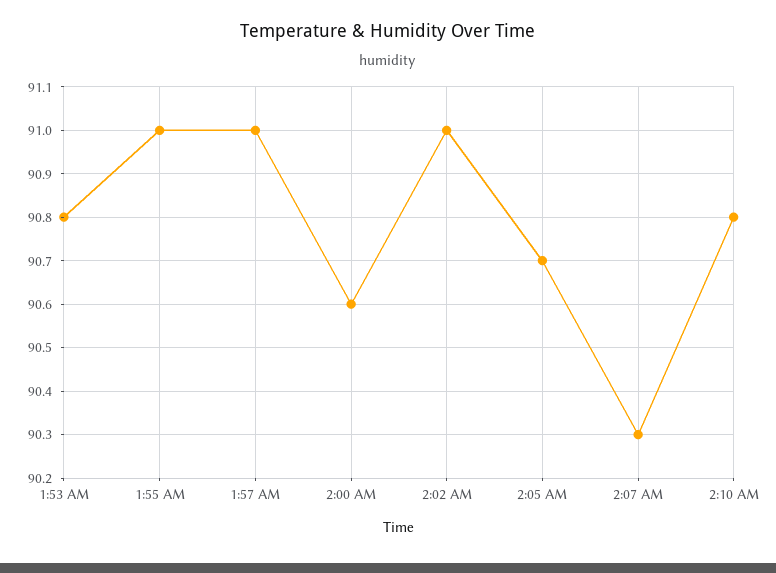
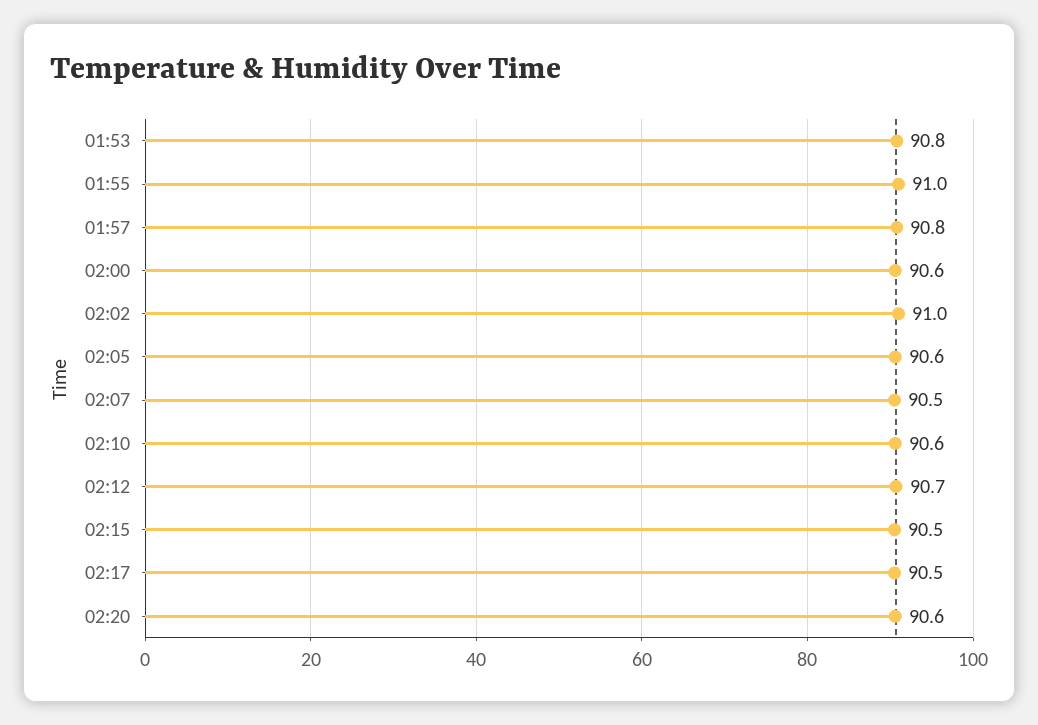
1:57 AM: 91 -> 90.8
2:05 AM: 90.7 -> 90.6
2:07 AM: 90.3 -> 90.5
2:10 AM: 90.8 -> 90.6
02:12: none -> 90.7
02:15: none -> 90.5
02:17: none -> 90.5
02:20: none -> 90.6

